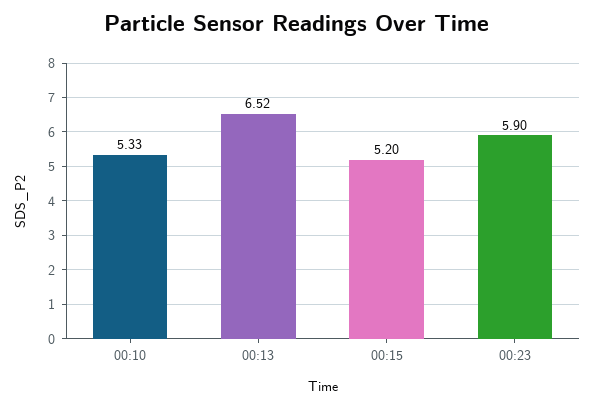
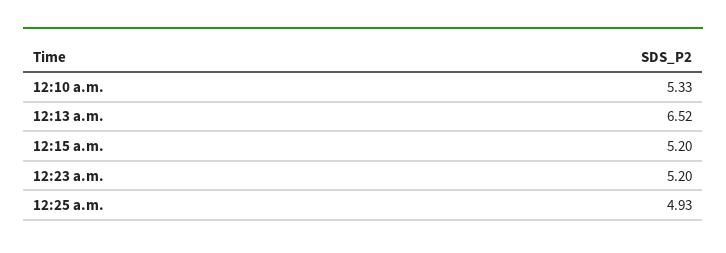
00:23: 5.9 -> 5.2
12:25 a.m.: none -> 4.93

